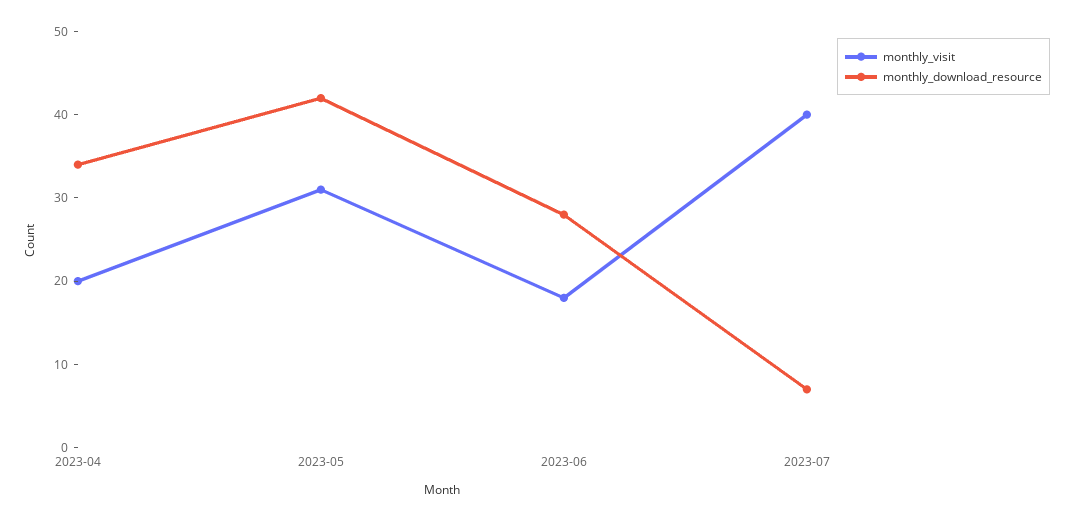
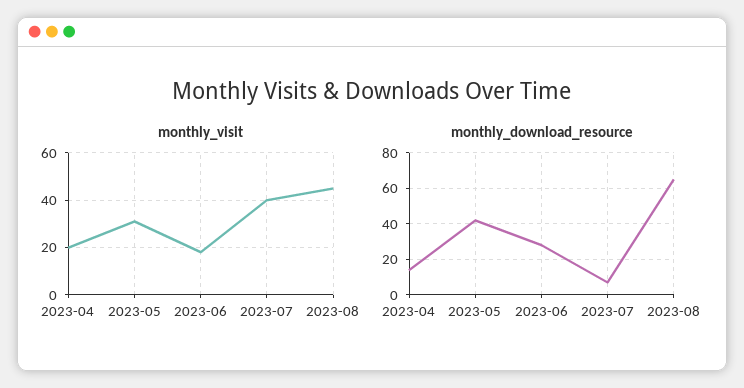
monthly_download_resource, 2023-04: 34 -> 15
monthly_visit, 2023-08: none -> 45
monthly_download_resource, 2023-08: none -> 65

